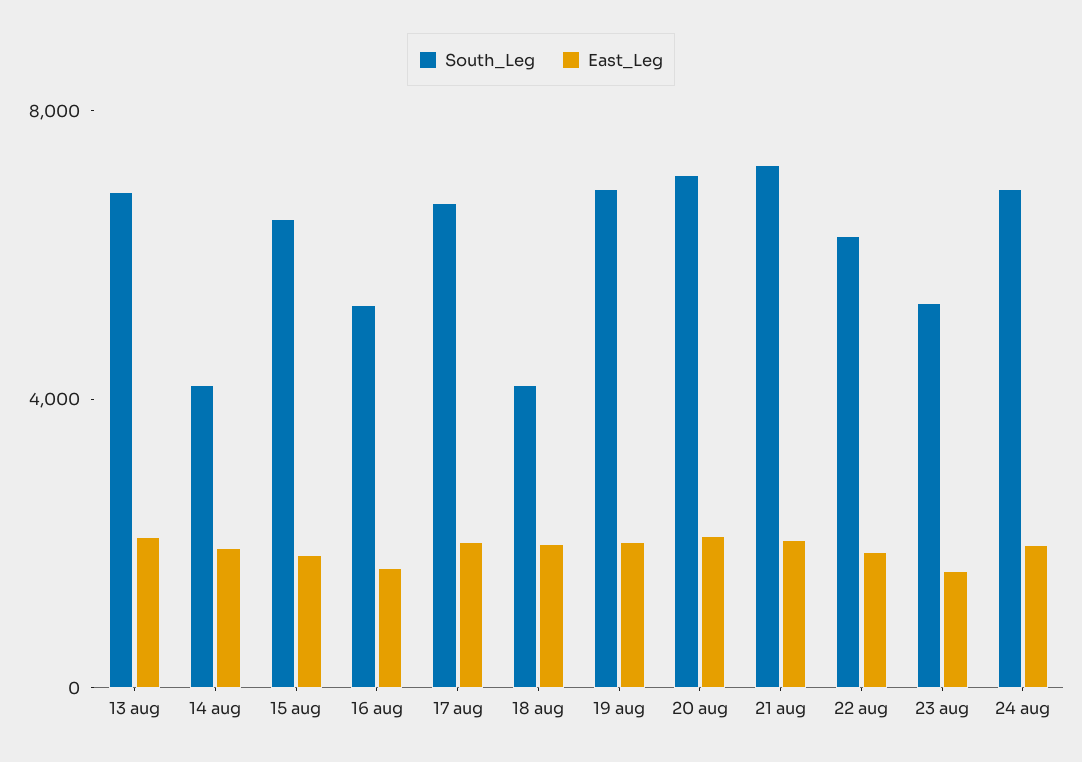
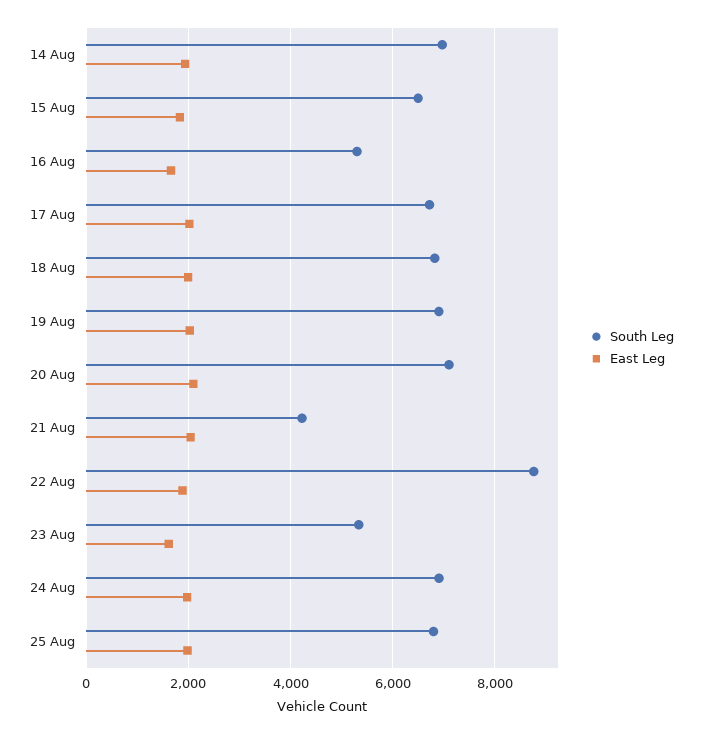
South_Leg, 13 aug: 7000 -> none
East_Leg, 13 aug: 2000 -> none
South_Leg, 14 aug: 4000 -> 7000
South_Leg, 18 aug: 4000 -> 6800
South_Leg, 21 aug: 7000 -> 4200
South_Leg, 22 aug: 6000 -> 8800
South_Leg, 25 Aug: none -> 6800
East_Leg, 25 Aug: none -> 2000

